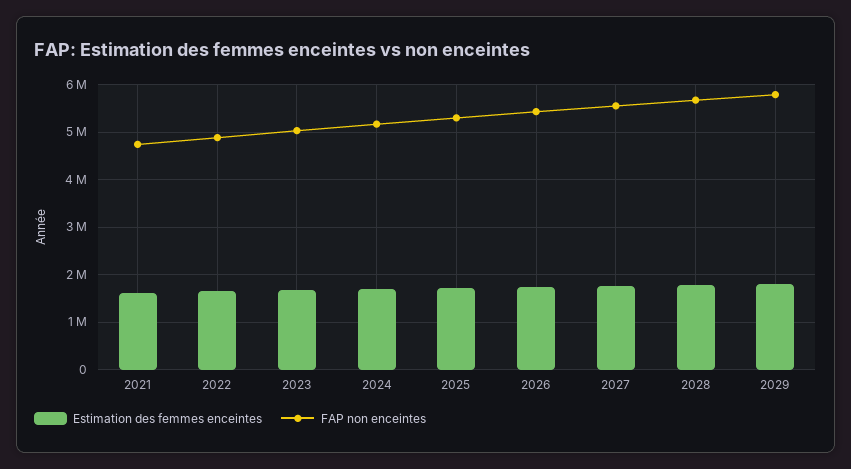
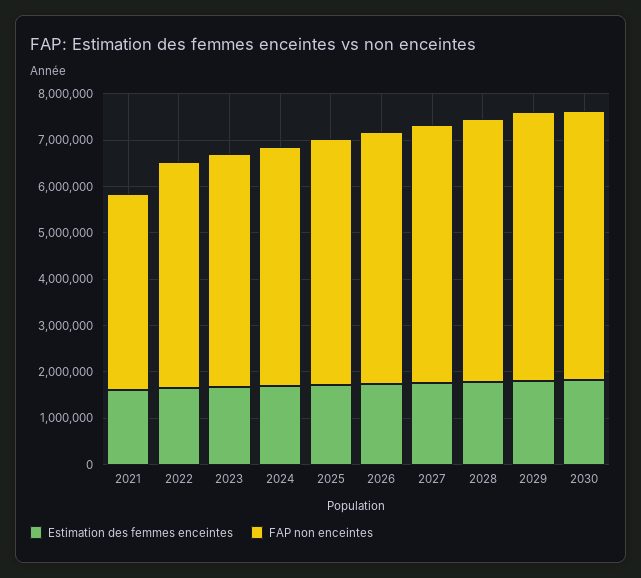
FAP non enceintes, 2021: 4800000 -> 4200000
Estimation des femmes enceintes, 2030: none -> 1800000
FAP non enceintes, 2030: none -> 5800000

